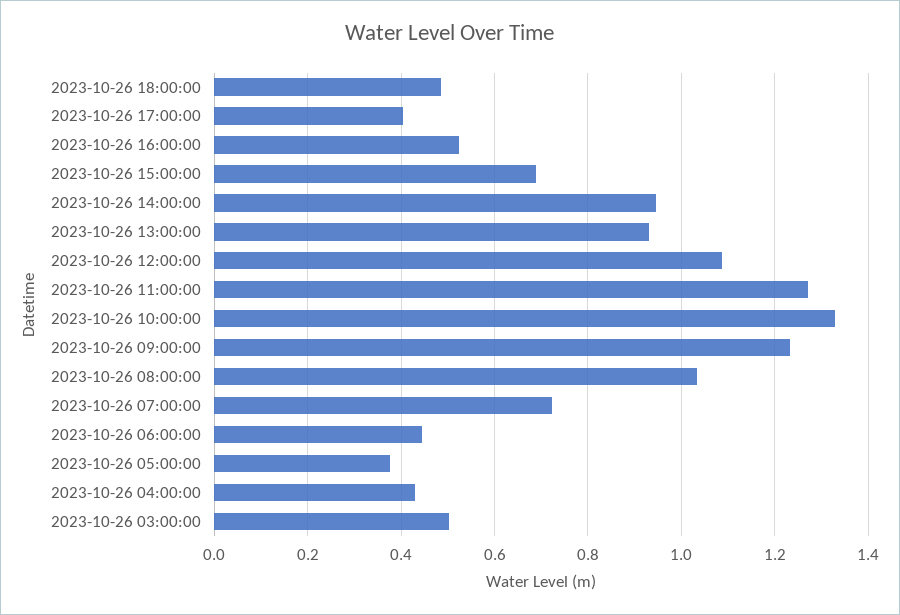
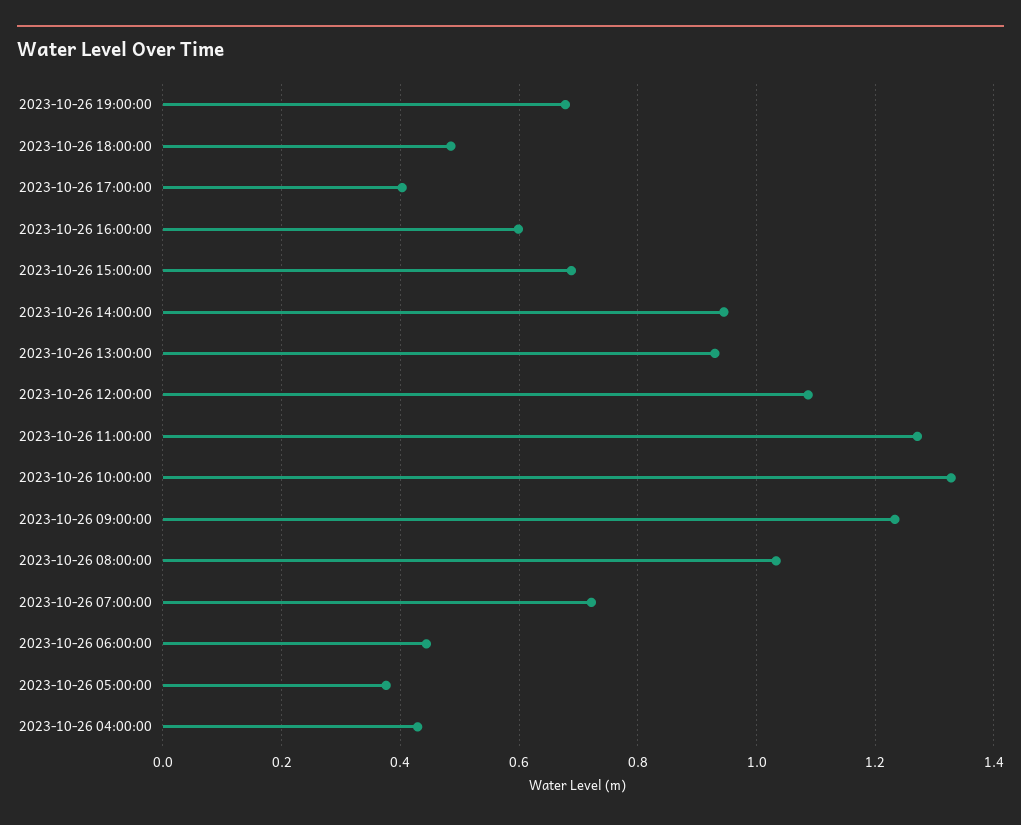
2023-10-26 16:00:00: 0.52 -> 0.6
2023-10-26 03:00:00: 0.5 -> none
2023-10-26 19:00:00: none -> 0.68

